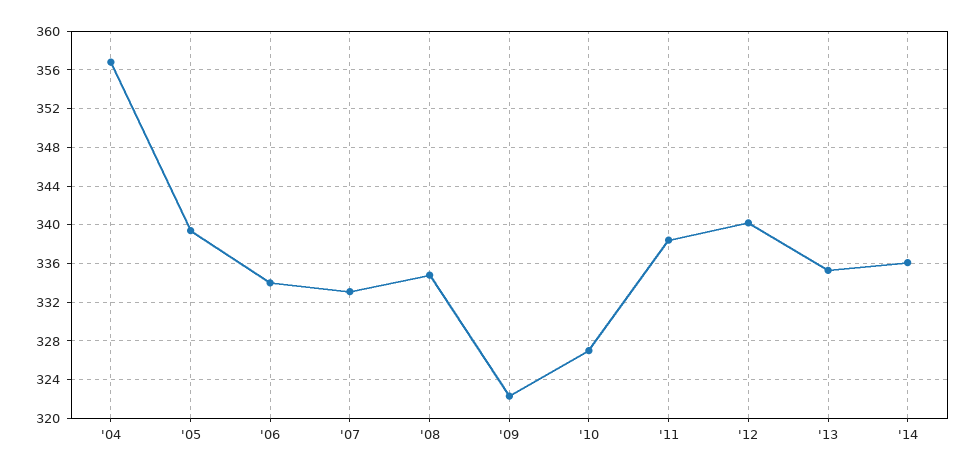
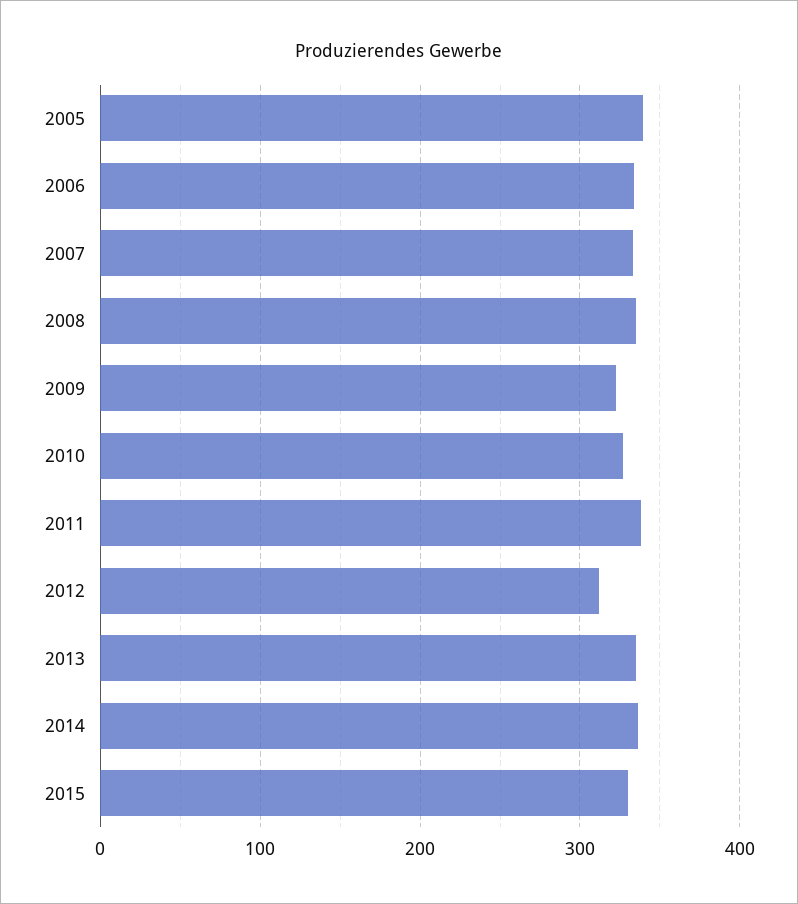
'04: 357 -> none
'12: 340 -> 310
2015: none -> 330

